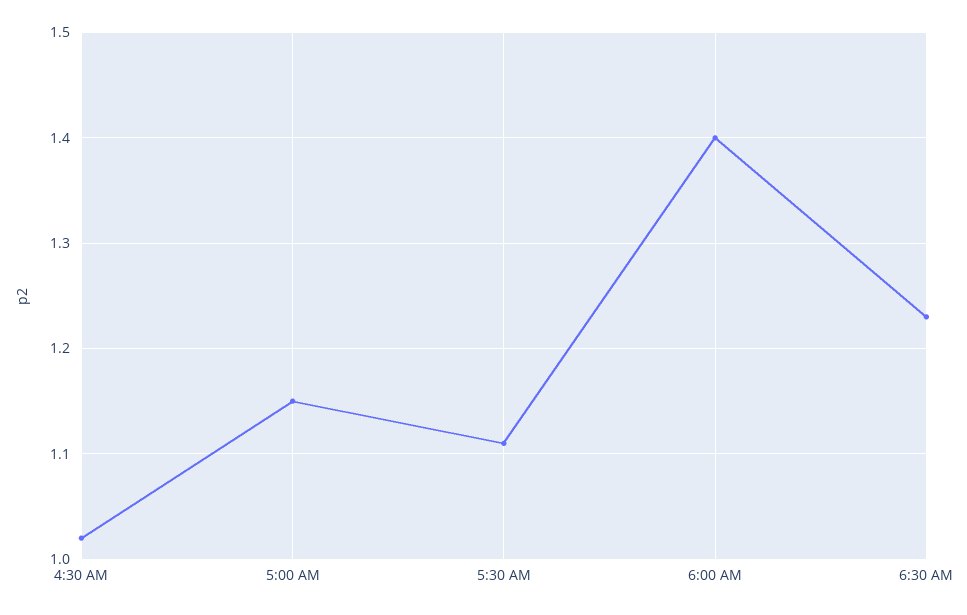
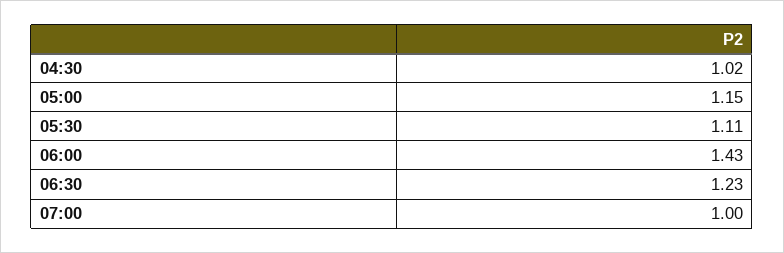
6:00 AM: 1.4 -> 1.43
07:00: none -> 1

